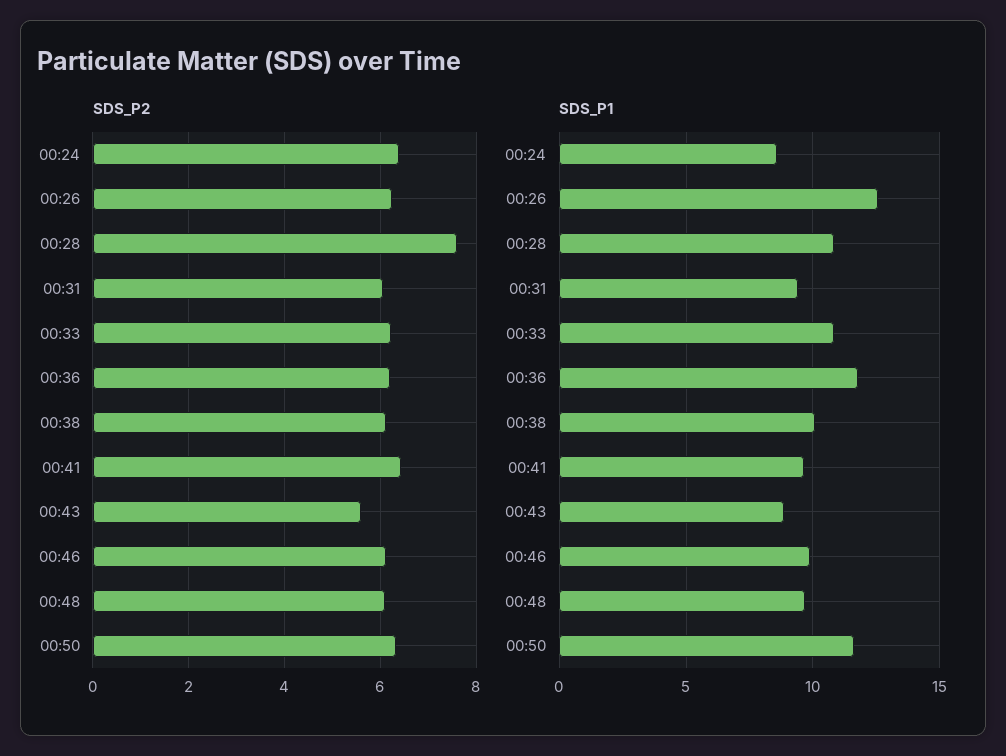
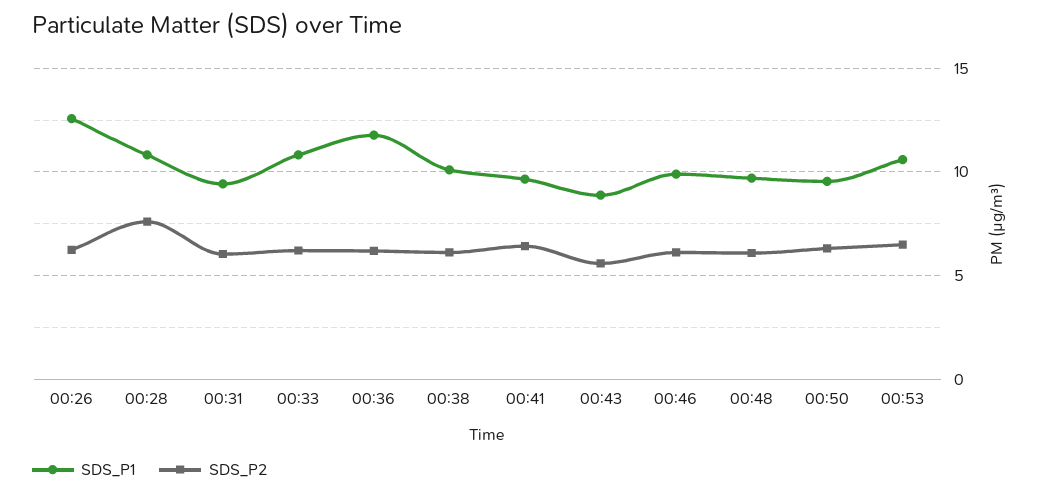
SDS_P2, 00:24: 6.4 -> none
SDS_P1, 00:24: 8.5 -> none
SDS_P1, 00:50: 11.5 -> 9.5
SDS_P1, 00:53: none -> 10.5
SDS_P2, 00:53: none -> 6.5

